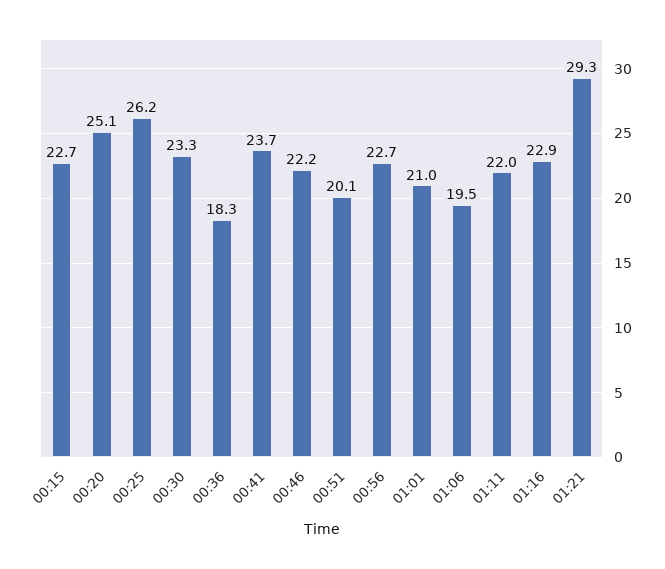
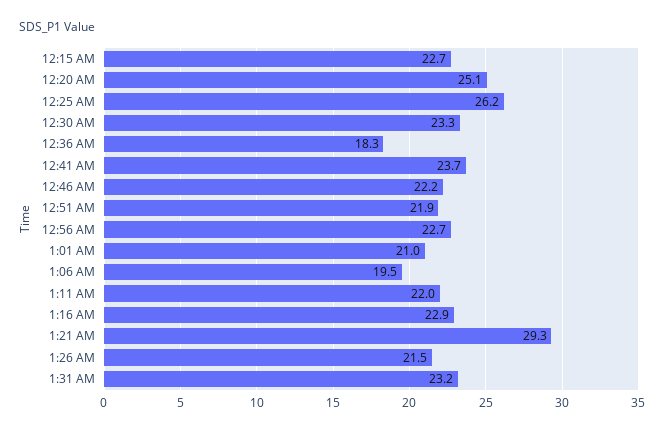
00:51: 20.1 -> 21.9
1:26 AM: none -> 21.5
1:31 AM: none -> 23.2

